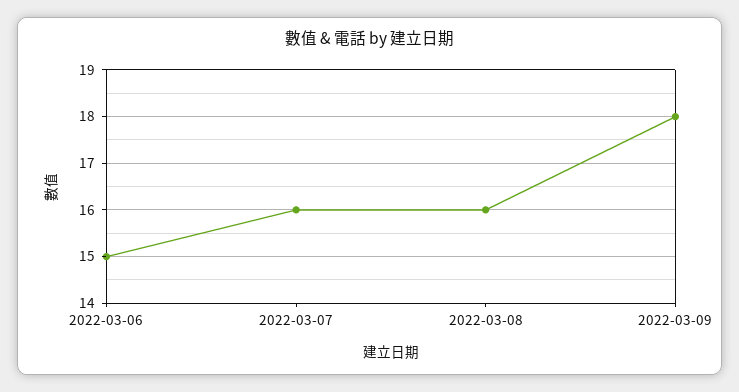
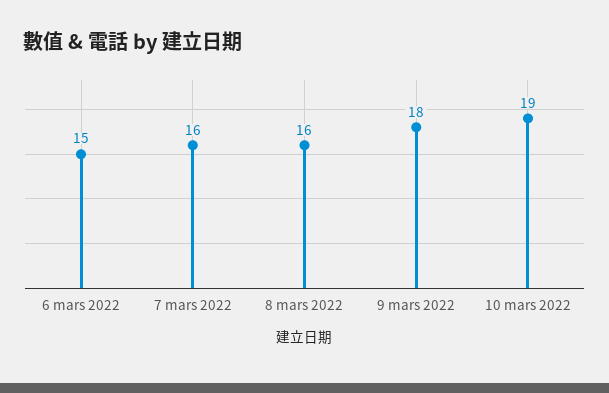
10 mars 2022: none -> 19

